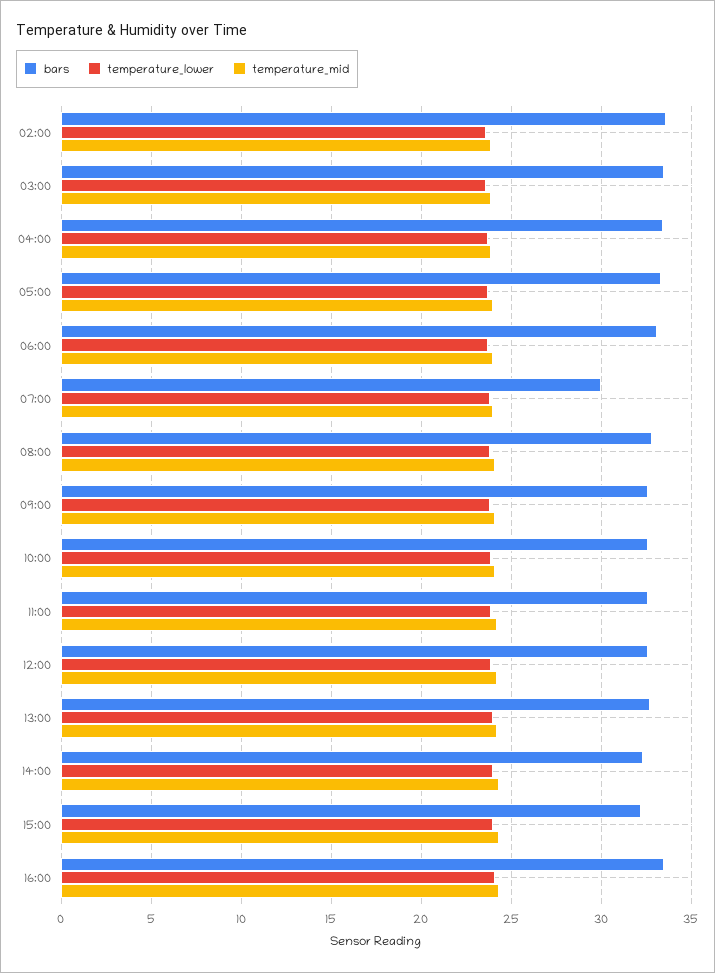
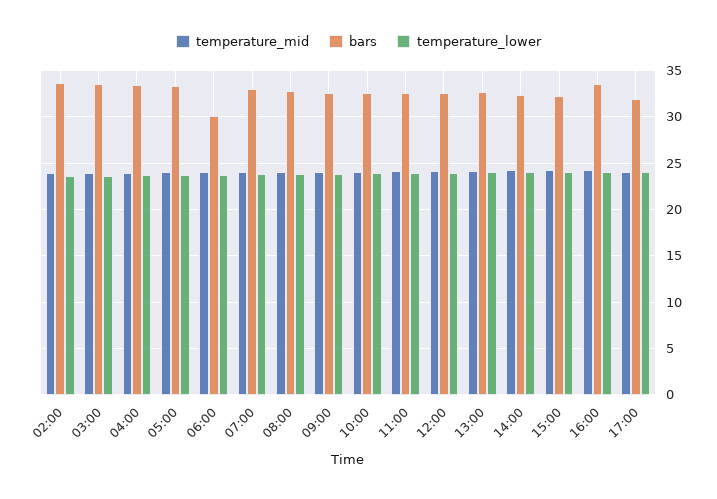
bars, 06:00: 33 -> 30
bars, 07:00: 30 -> 33
temperature_mid, 17:00: none -> 24
bars, 17:00: none -> 32
temperature_lower, 17:00: none -> 24

